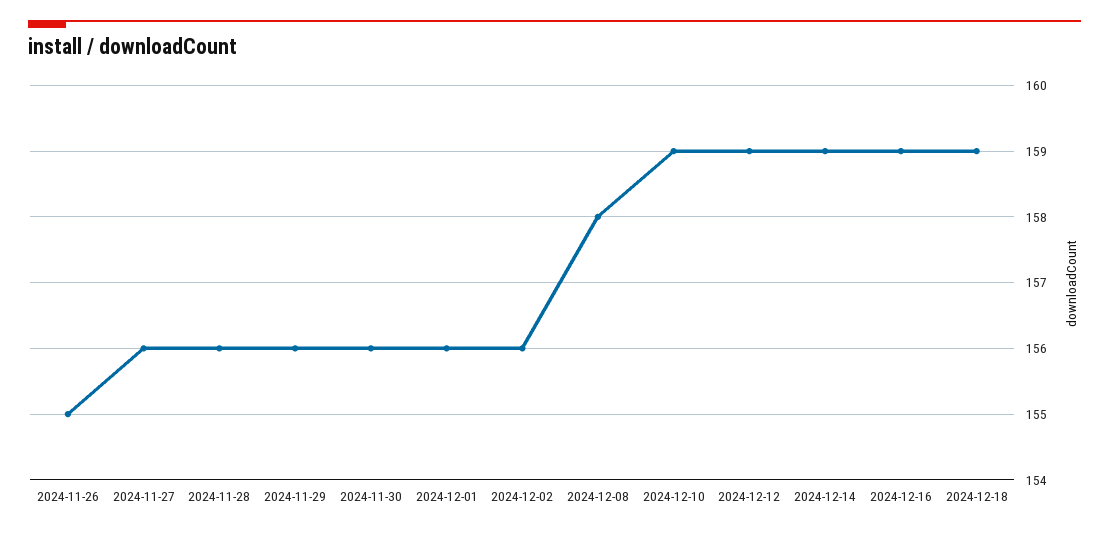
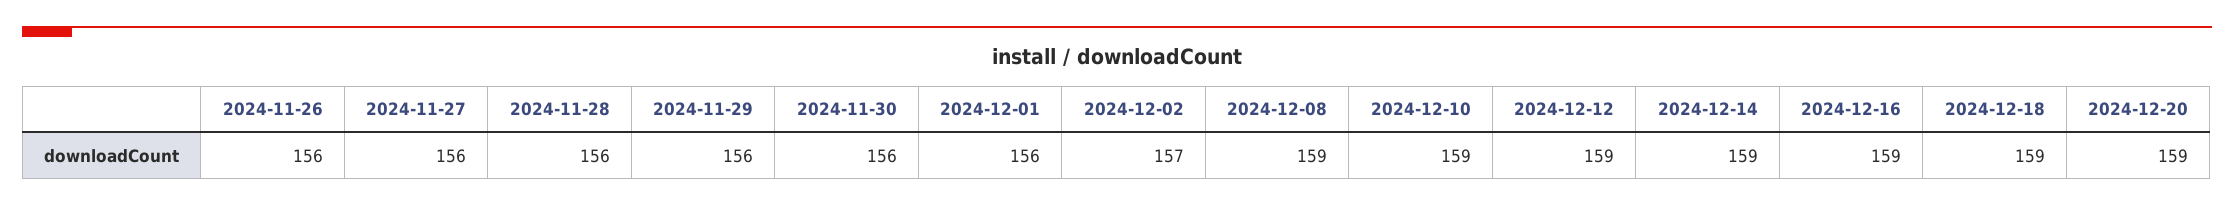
2024-11-26: 155 -> 156
2024-12-02: 156 -> 157
2024-12-08: 158 -> 159
2024-12-20: none -> 159

